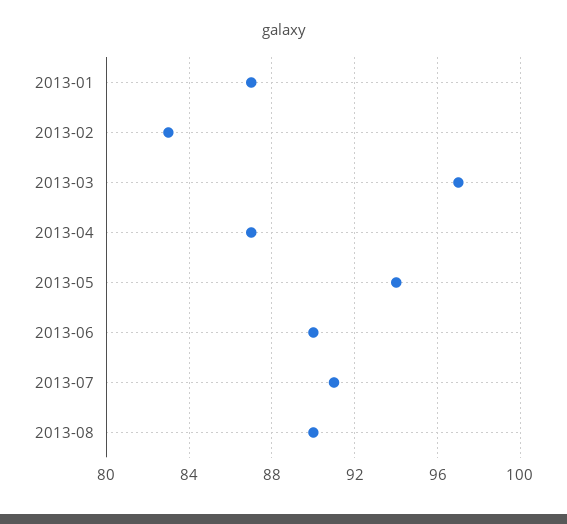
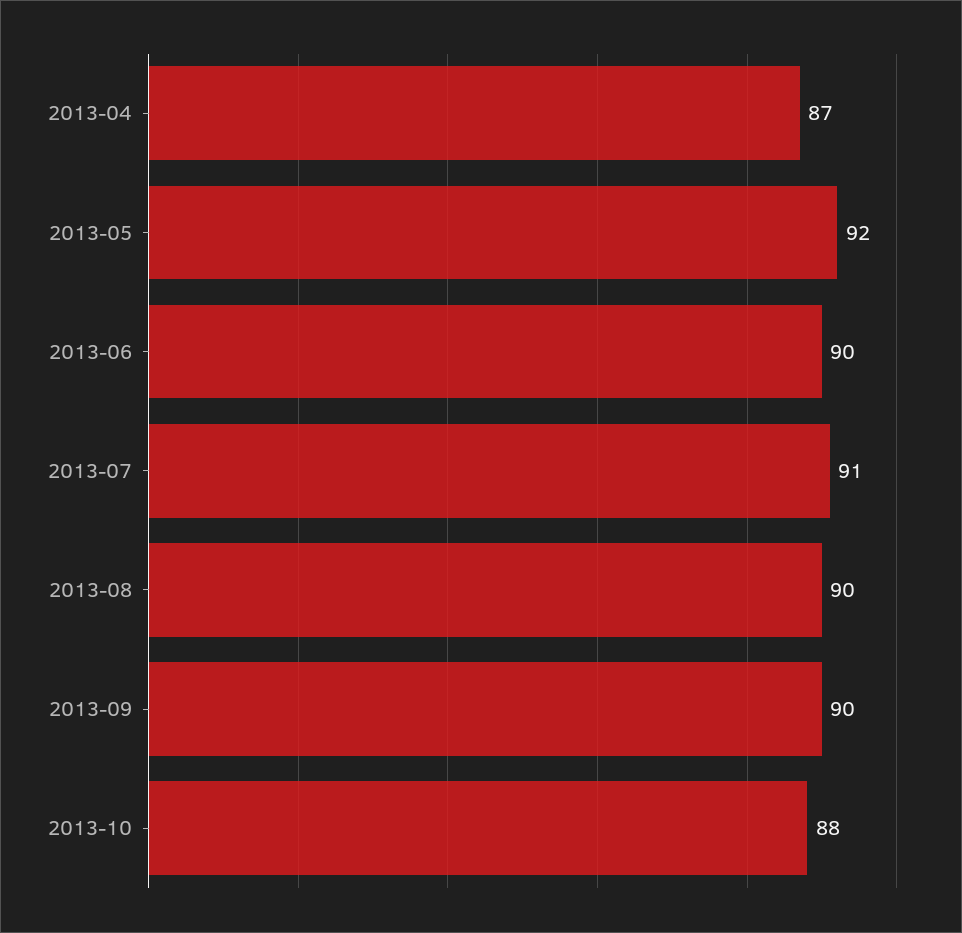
2013-01: 87 -> none
2013-02: 83 -> none
2013-03: 97 -> none
2013-05: 94 -> 92
2013-09: none -> 90
2013-10: none -> 88

